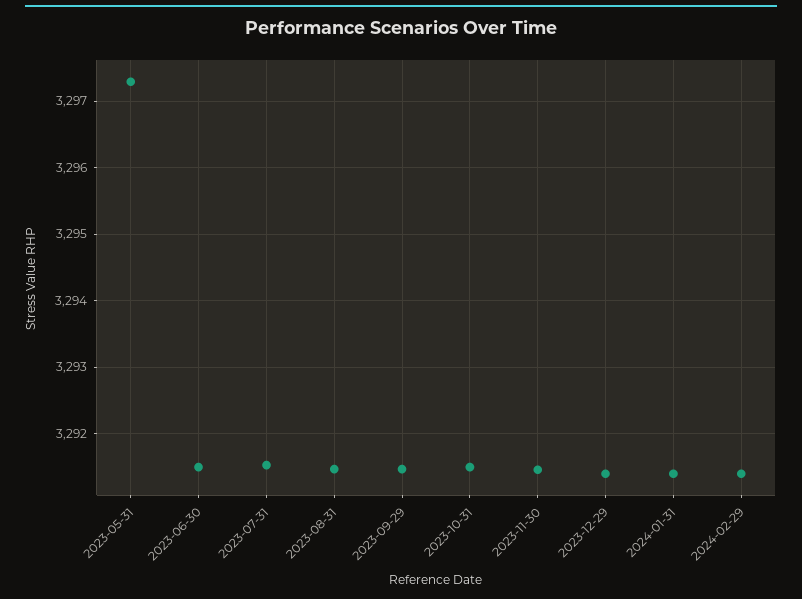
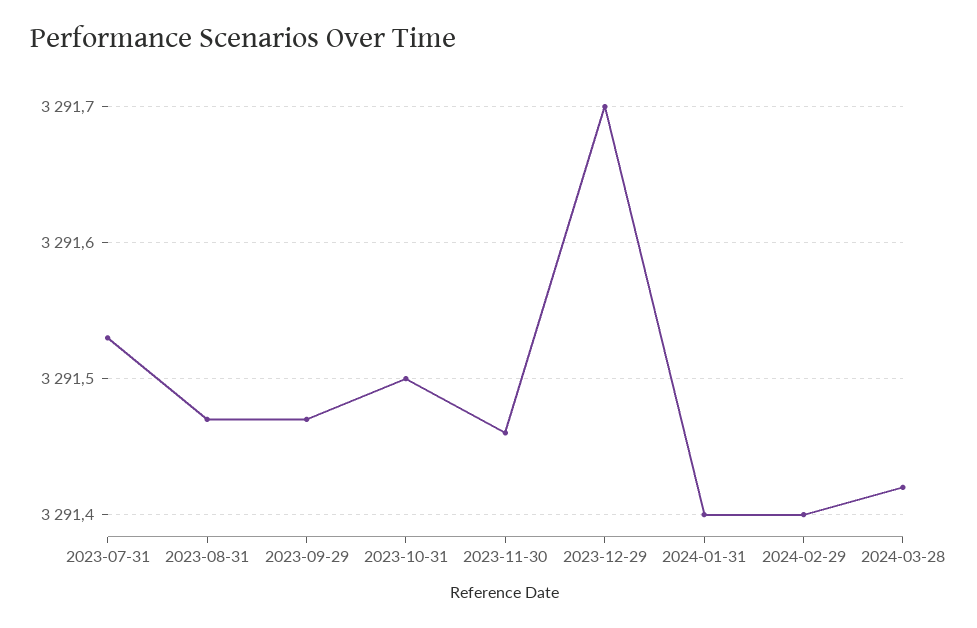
2023-05-31: 3297.3 -> none
2023-06-30: 3291.5 -> none
2023-12-29: 3291.4 -> 3291.7
2024-03-28: none -> 3291.42

